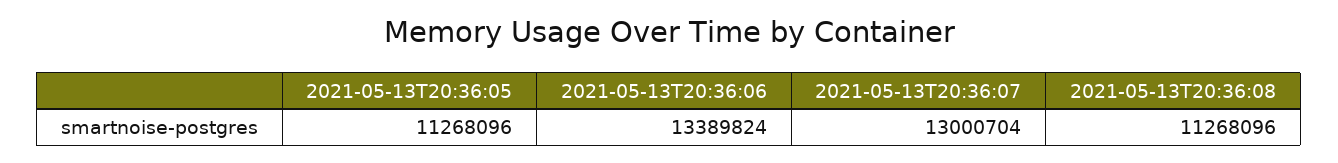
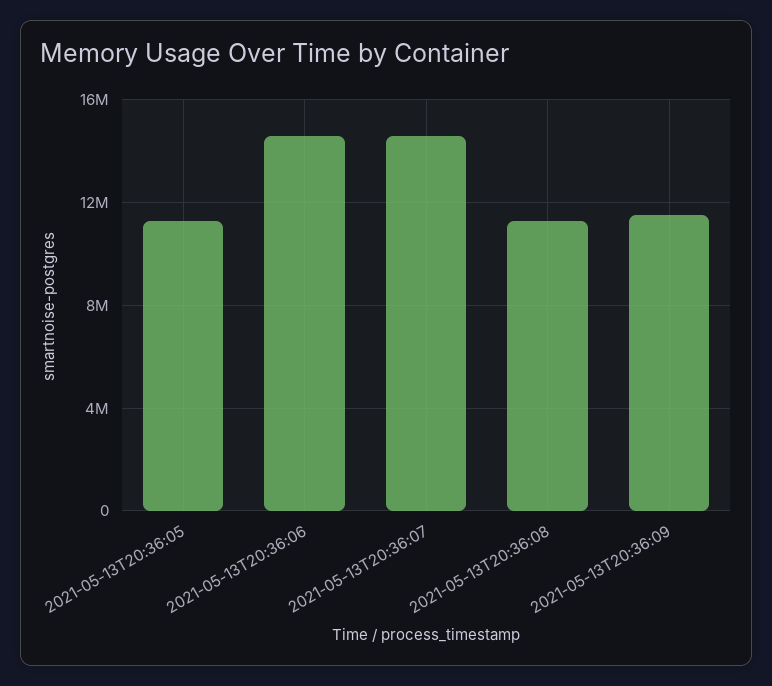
2021-05-13T20:36:06: 13389824 -> 14500000
2021-05-13T20:36:07: 13000704 -> 14500000
2021-05-13T20:36:09: none -> 11500000

